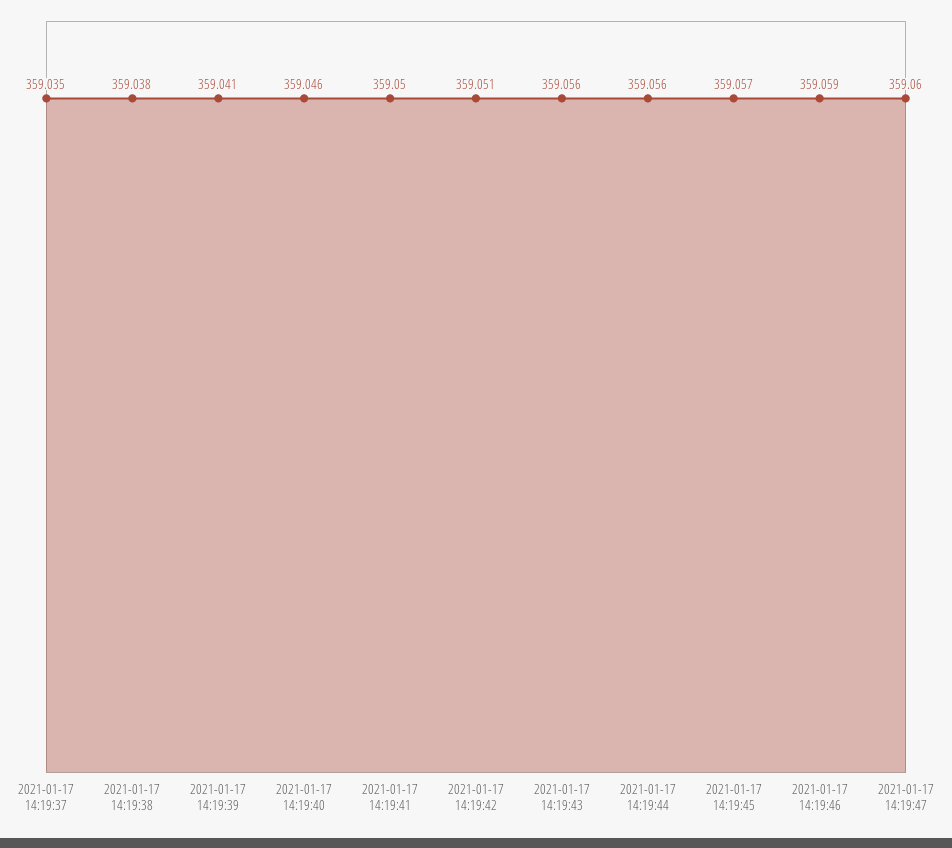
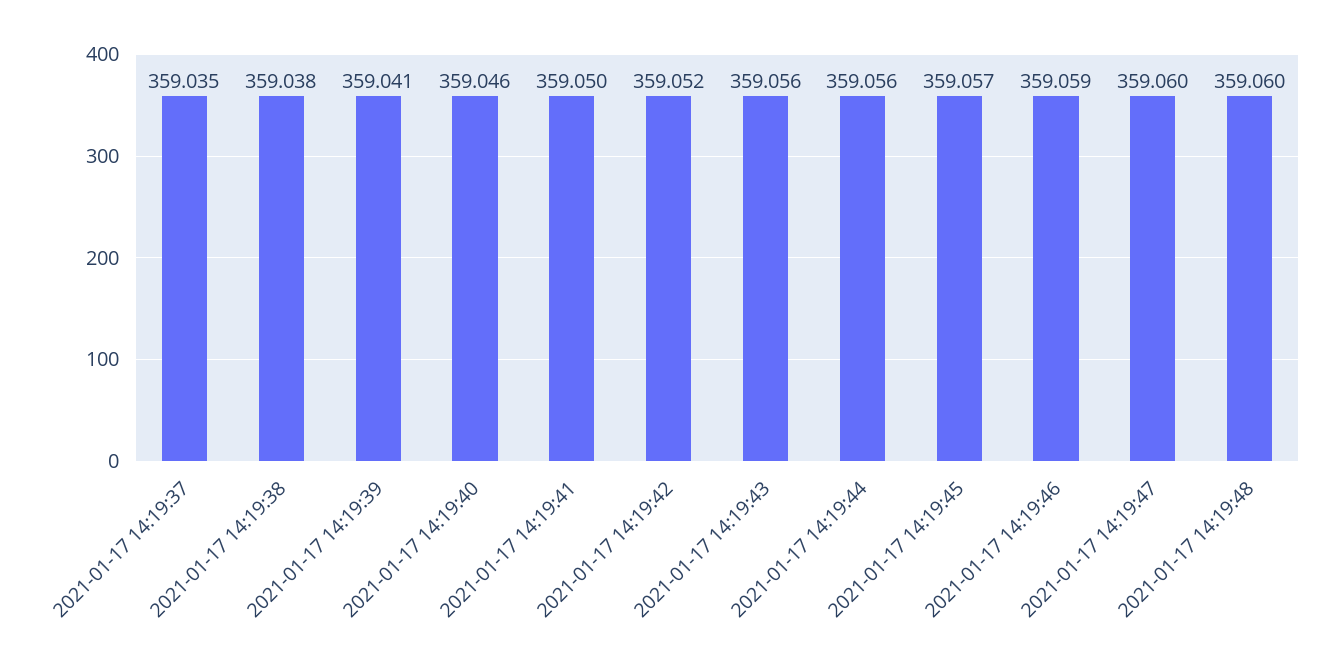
2021-01-17 14:19:42: 359.051 -> 359.052
2021-01-17 14:19:48: none -> 359.06

